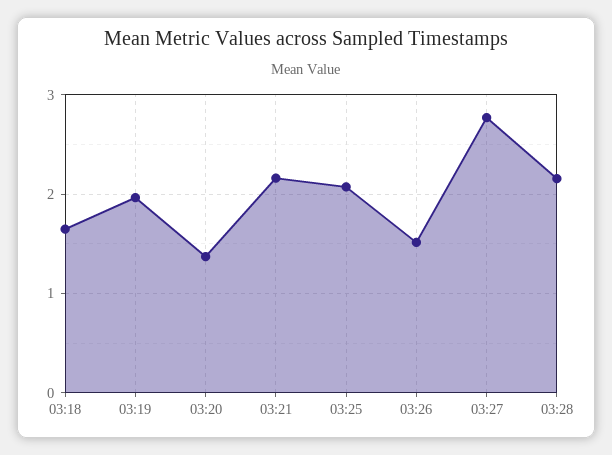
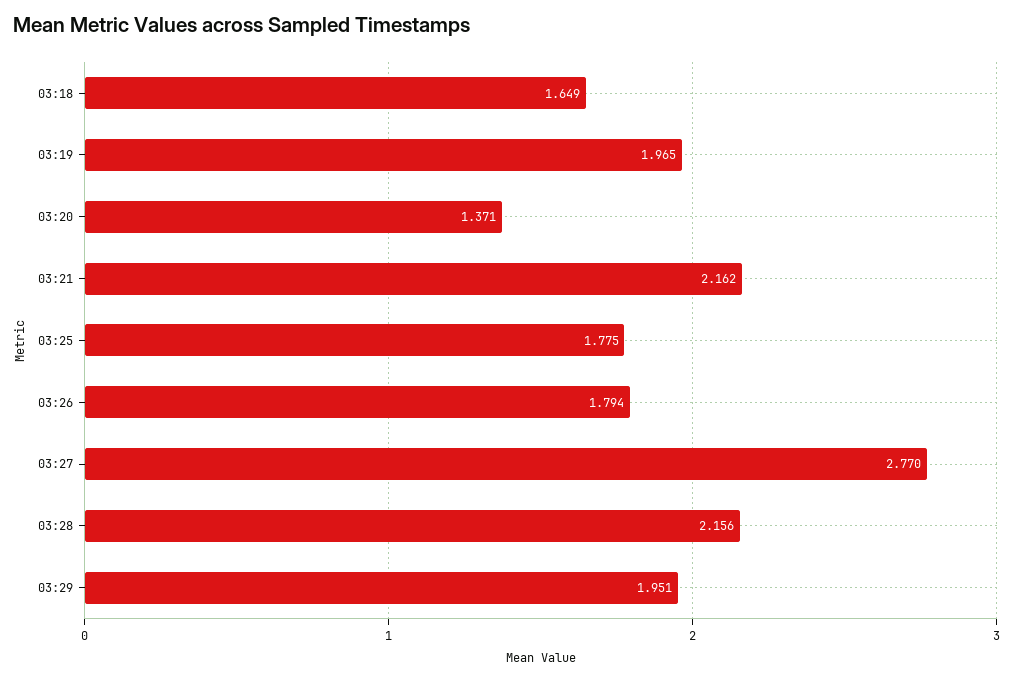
03:25: 2.1 -> 1.775
03:26: 1.5 -> 1.794
03:29: none -> 1.951

